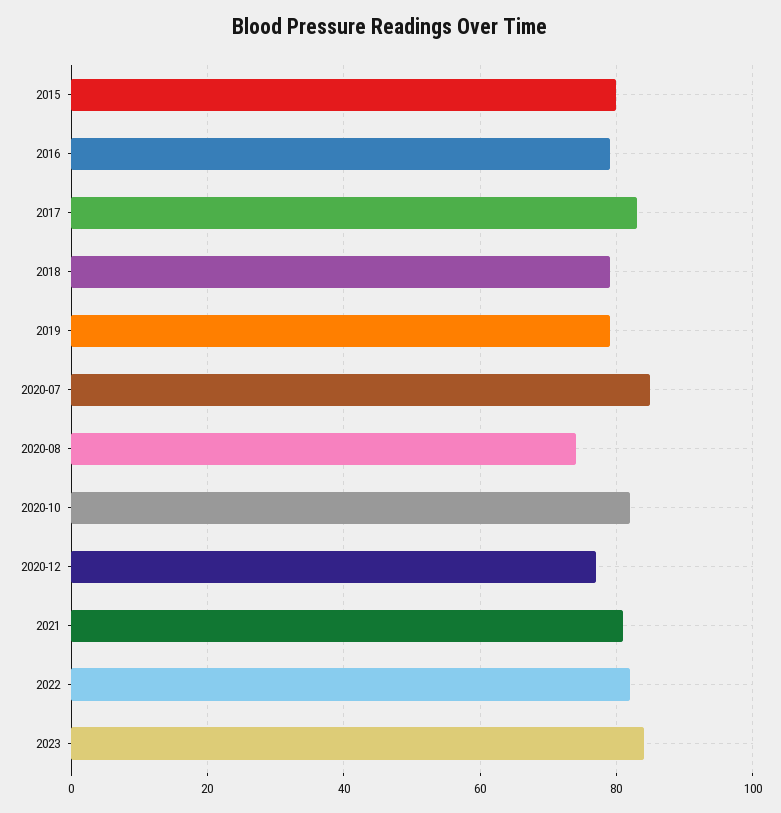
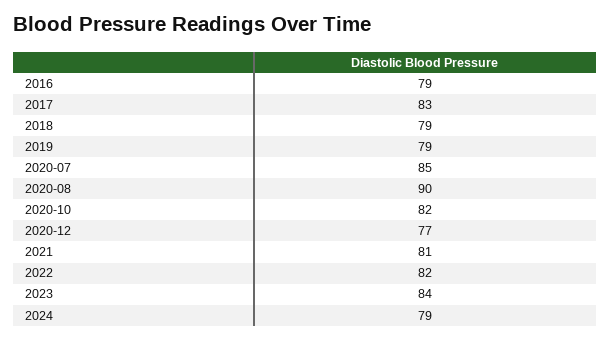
2015: 80 -> none
2020-08: 75 -> 90
2024: none -> 79

